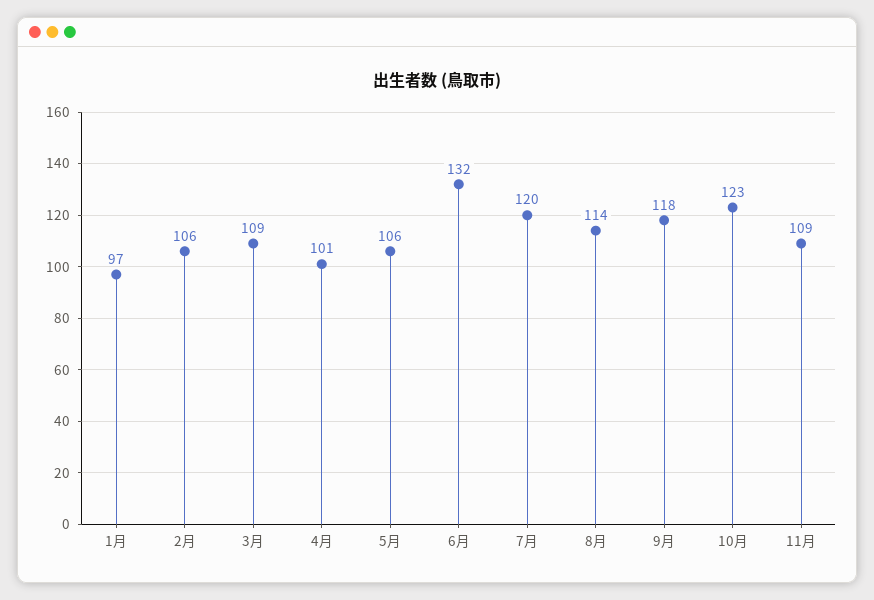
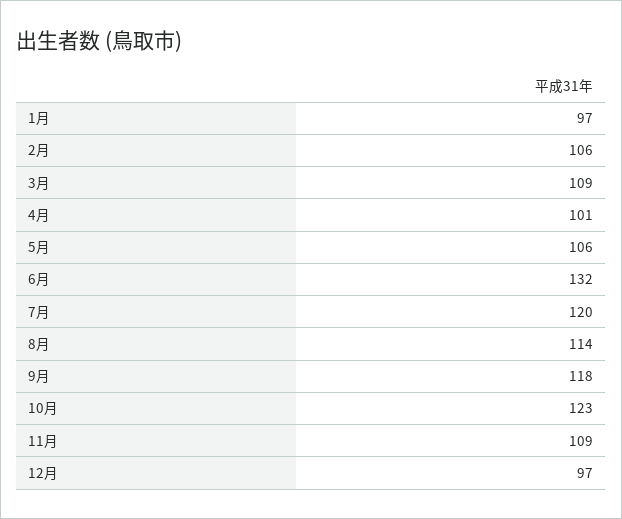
12月: none -> 97

